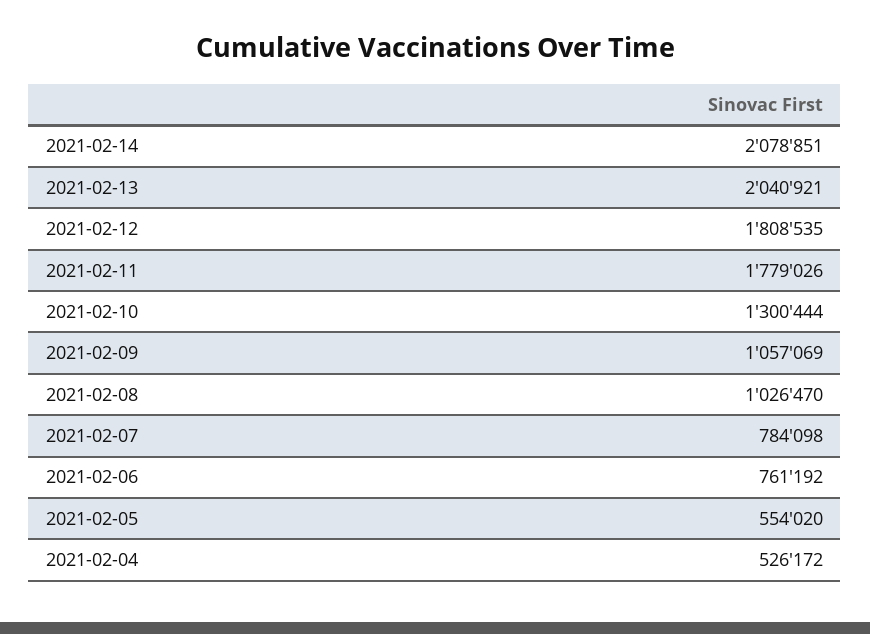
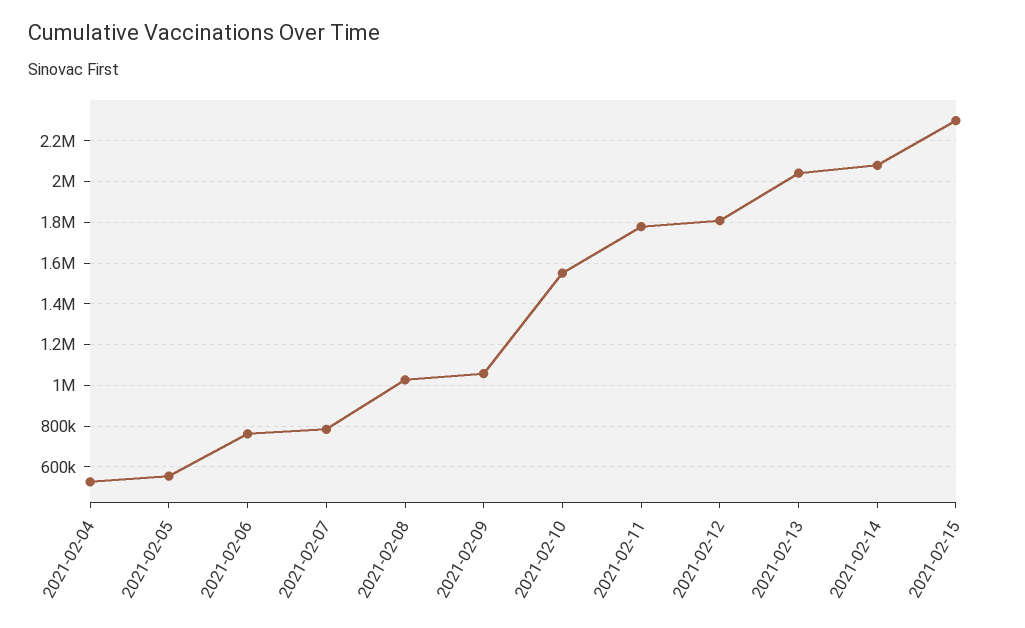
2021-02-10: 1300444 -> 1550000
2021-02-15: none -> 2300000

